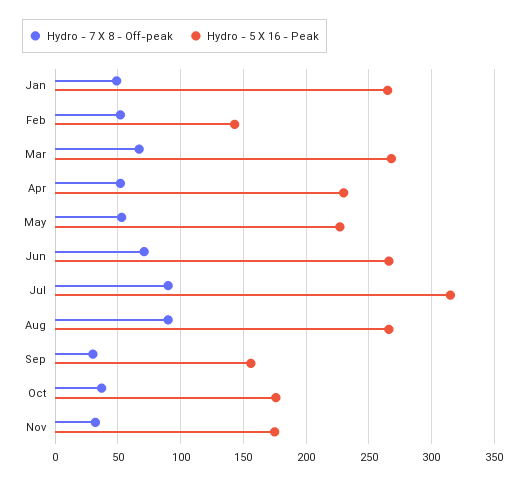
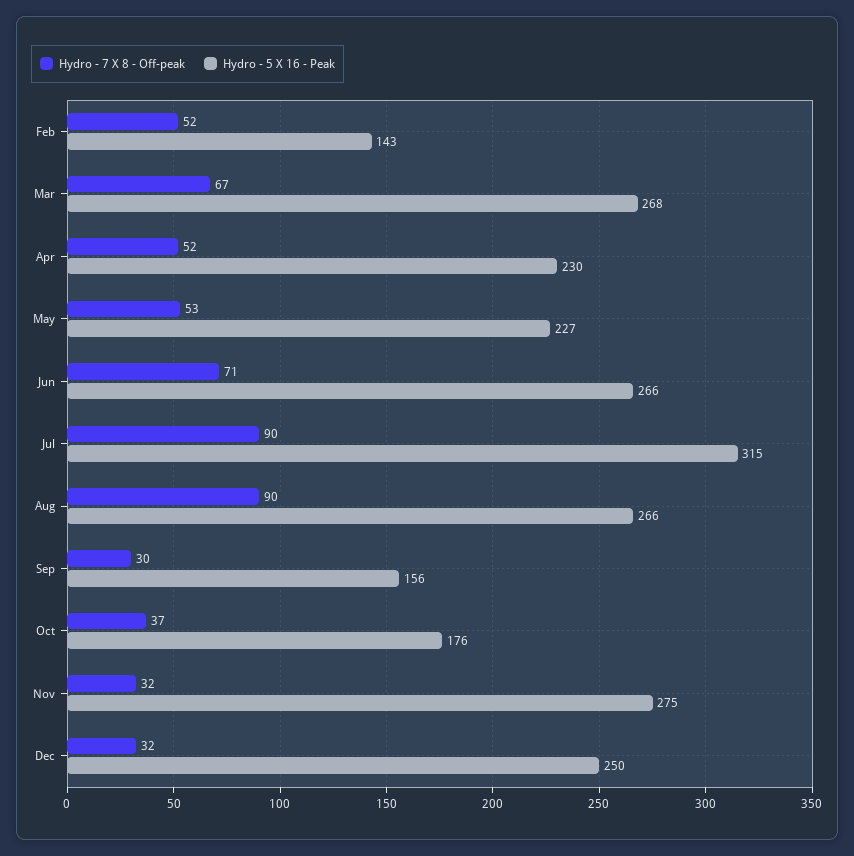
Hydro - 7 X 8 - Off-peak, Jan: 50 -> none
Hydro - 5 X 16 - Peak, Jan: 265 -> none
Hydro - 5 X 16 - Peak, Nov: 175 -> 275
Hydro - 7 X 8 - Off-peak, Dec: none -> 32
Hydro - 5 X 16 - Peak, Dec: none -> 250

